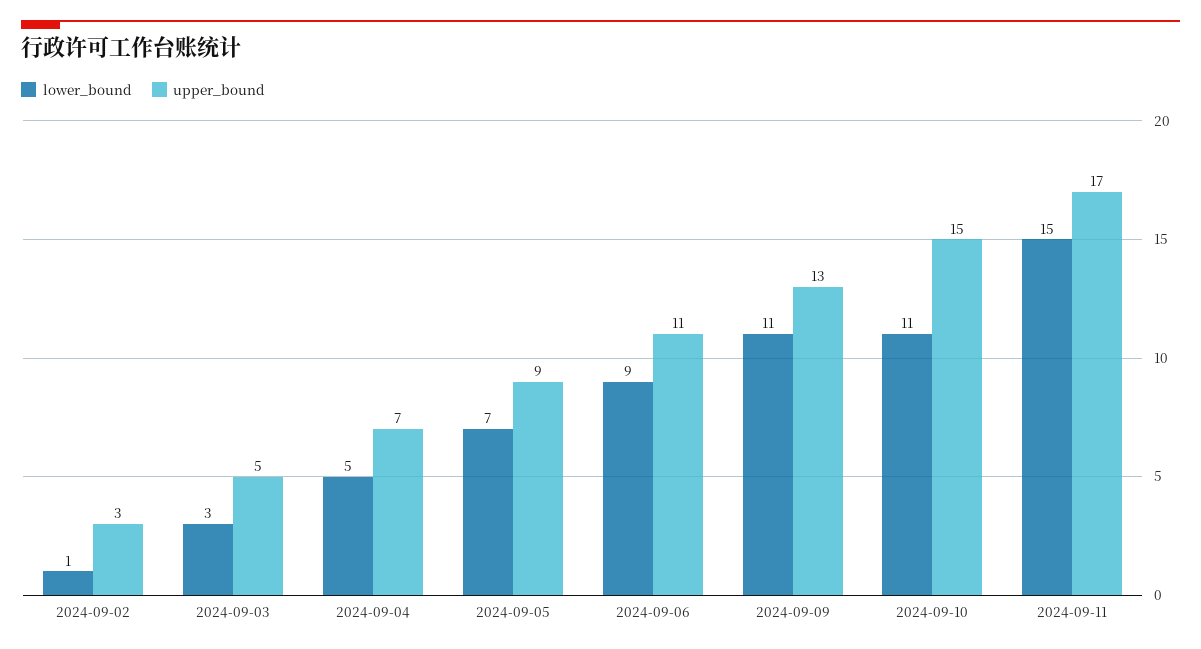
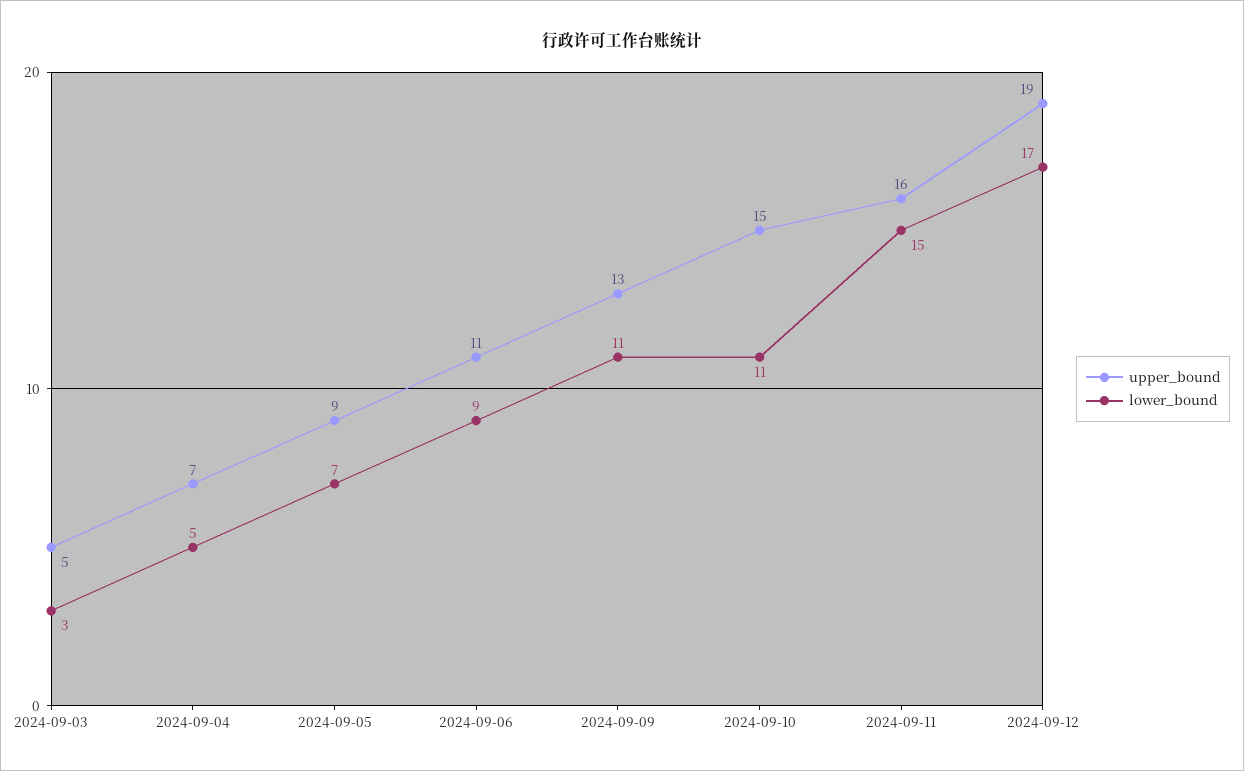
lower_bound, 2024-09-02: 1 -> none
upper_bound, 2024-09-02: 3 -> none
upper_bound, 2024-09-11: 17 -> 16
upper_bound, 2024-09-12: none -> 19
lower_bound, 2024-09-12: none -> 17

